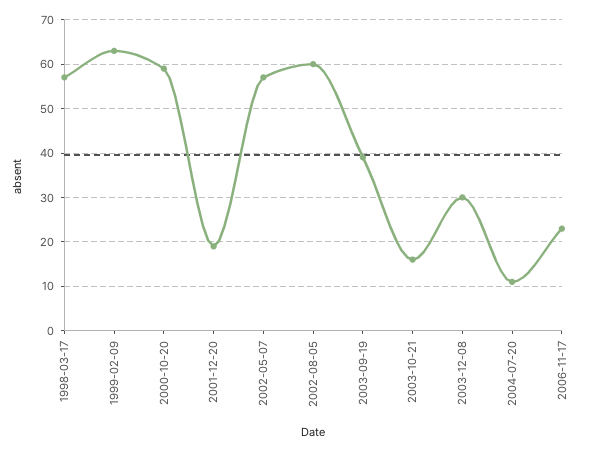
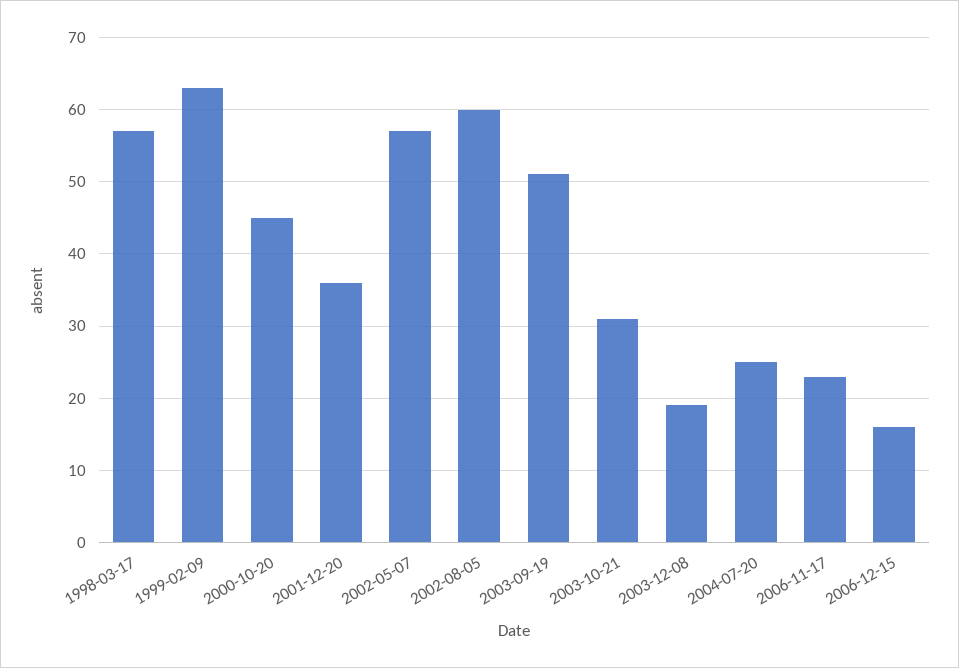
2000-10-20: 60 -> 45
2001-12-20: 20 -> 36
2003-09-19: 40 -> 51
2003-10-21: 15 -> 31
2003-12-08: 30 -> 19
2004-07-20: 10 -> 25
2006-12-15: none -> 16

